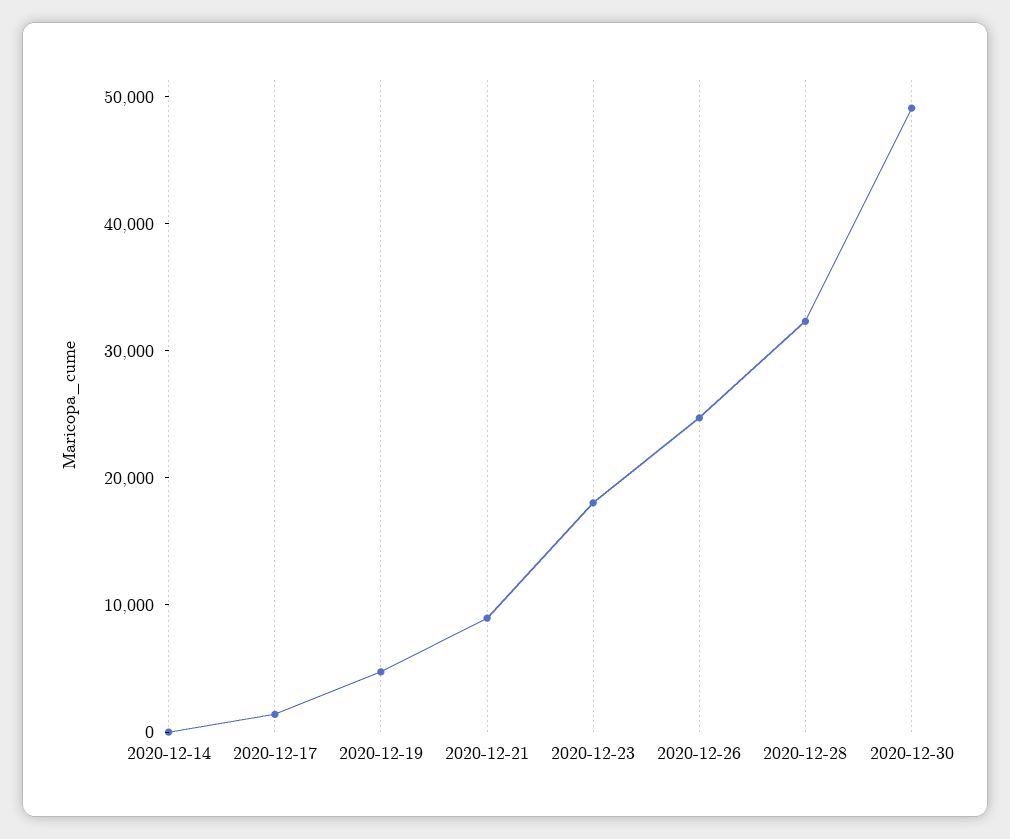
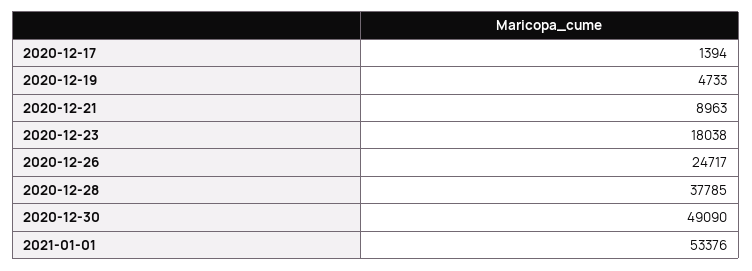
2020-12-14: 0 -> none
2020-12-28: 32000 -> 37785
2021-01-01: none -> 53376

